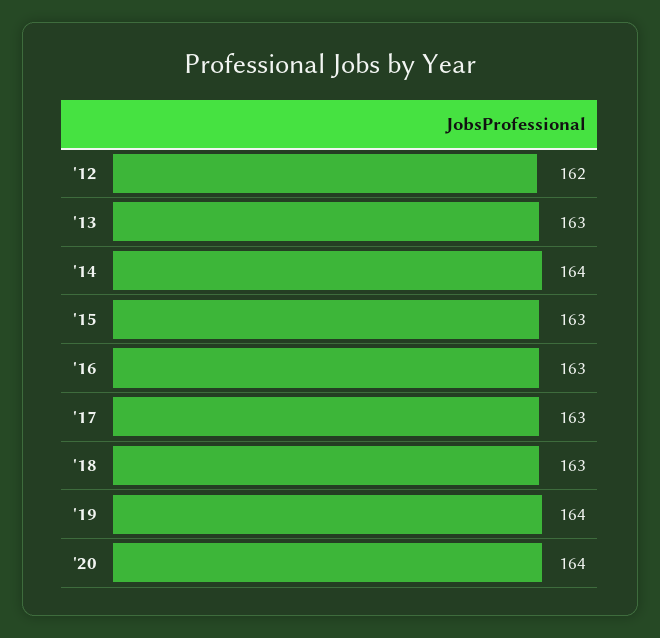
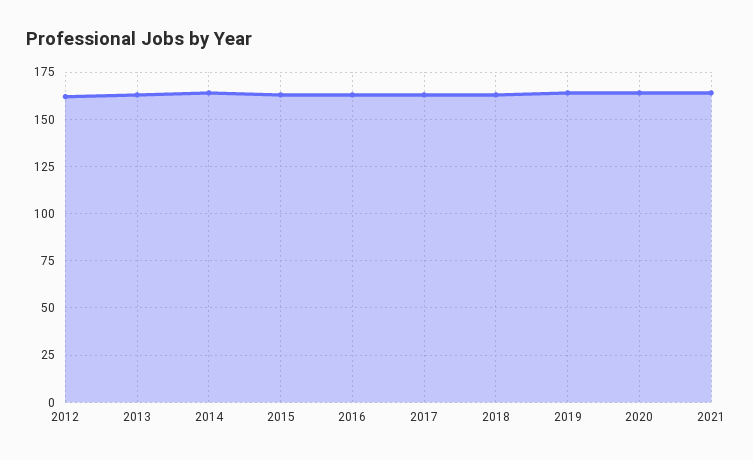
2021: none -> 165

